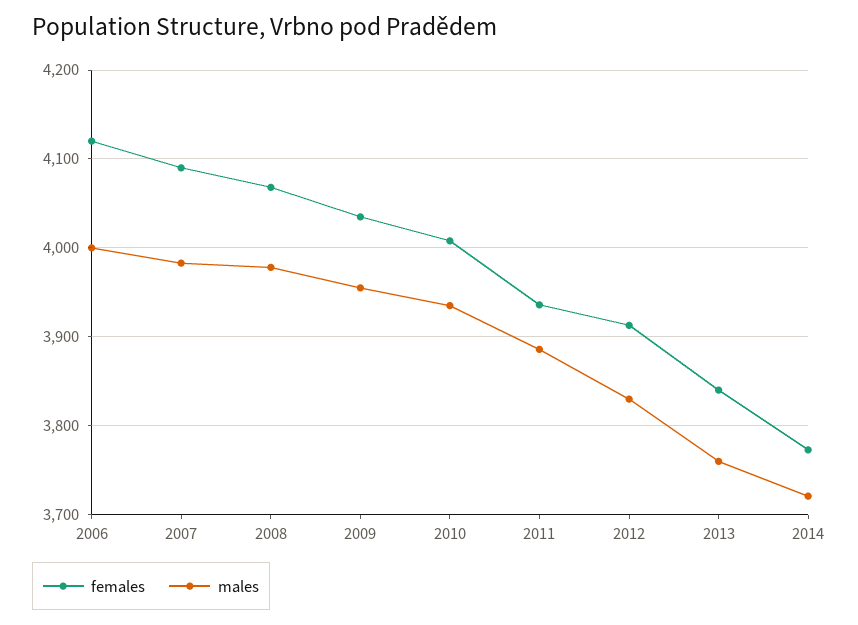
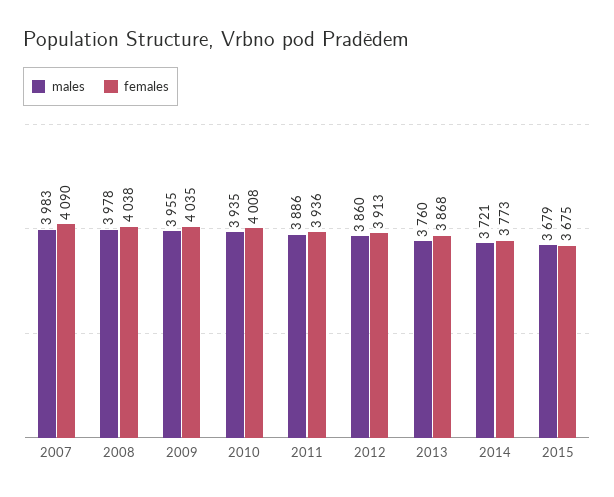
females, 2006: 4120 -> none
males, 2006: 4000 -> none
females, 2008: 4070 -> 4038
males, 2012: 3830 -> 3860
females, 2013: 3840 -> 3868
males, 2015: none -> 3679
females, 2015: none -> 3675

